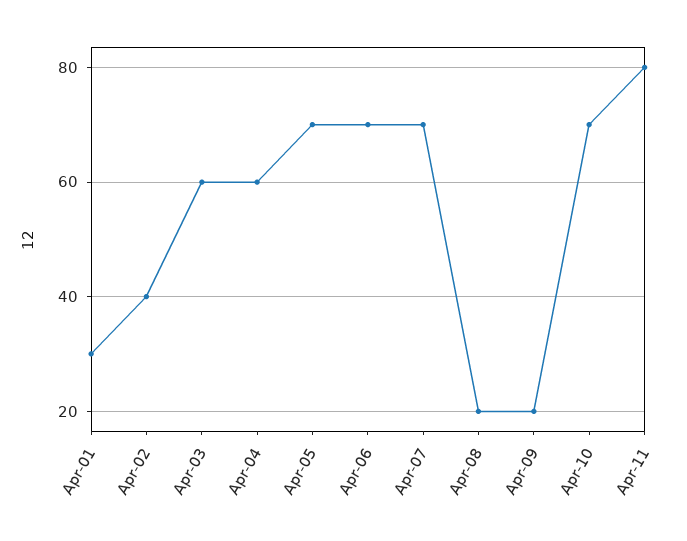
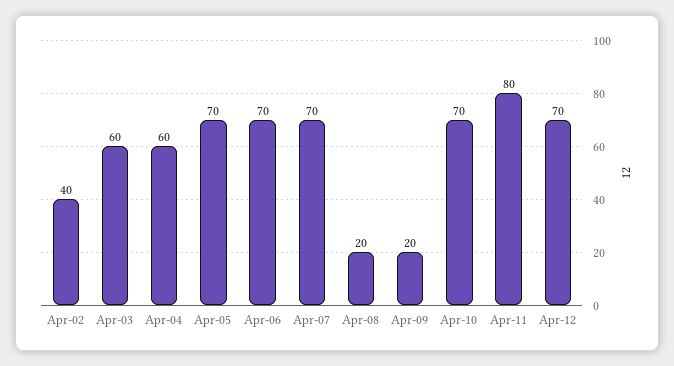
Apr-01: 30 -> none
Apr-12: none -> 70

